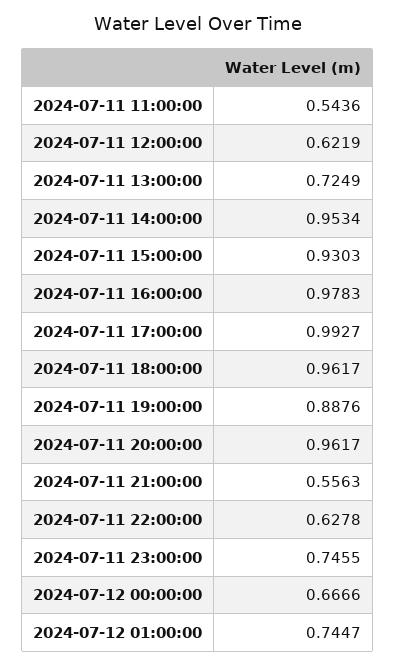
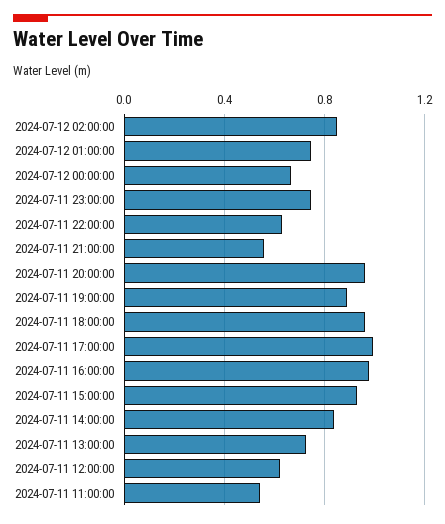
2024-07-11 14:00:00: 0.9534 -> 0.85
2024-07-12 02:00:00: none -> 0.85

